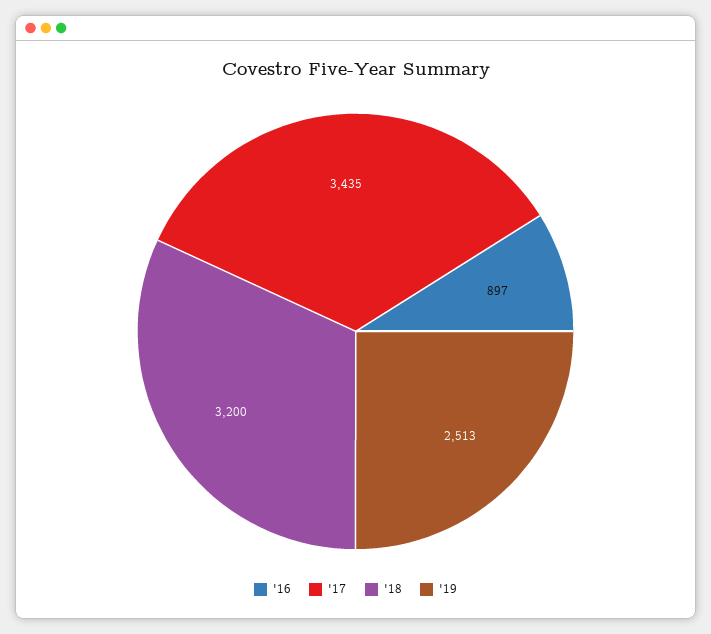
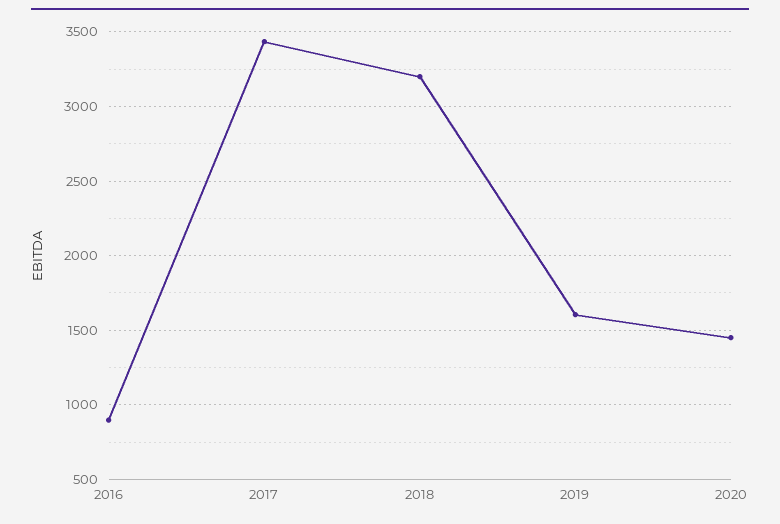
'19: 2513 -> 1600
2020: none -> 1450

